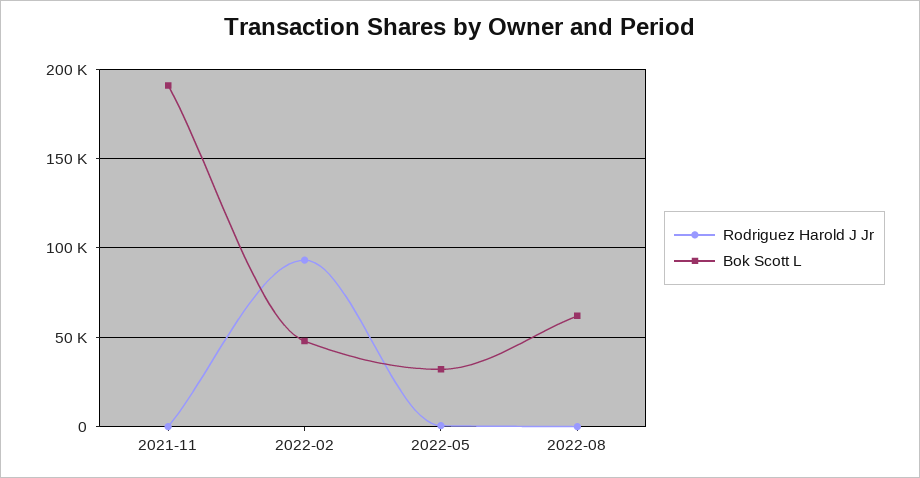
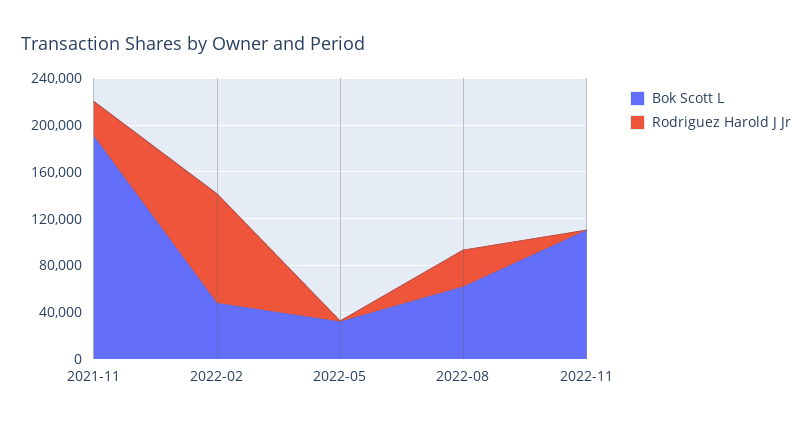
Rodriguez Harold J Jr, 2021-11: 0 -> 30000
Rodriguez Harold J Jr, 2022-08: 0 -> 30000
Bok Scott L, 2022-11: none -> 110000
Rodriguez Harold J Jr, 2022-11: none -> 0

